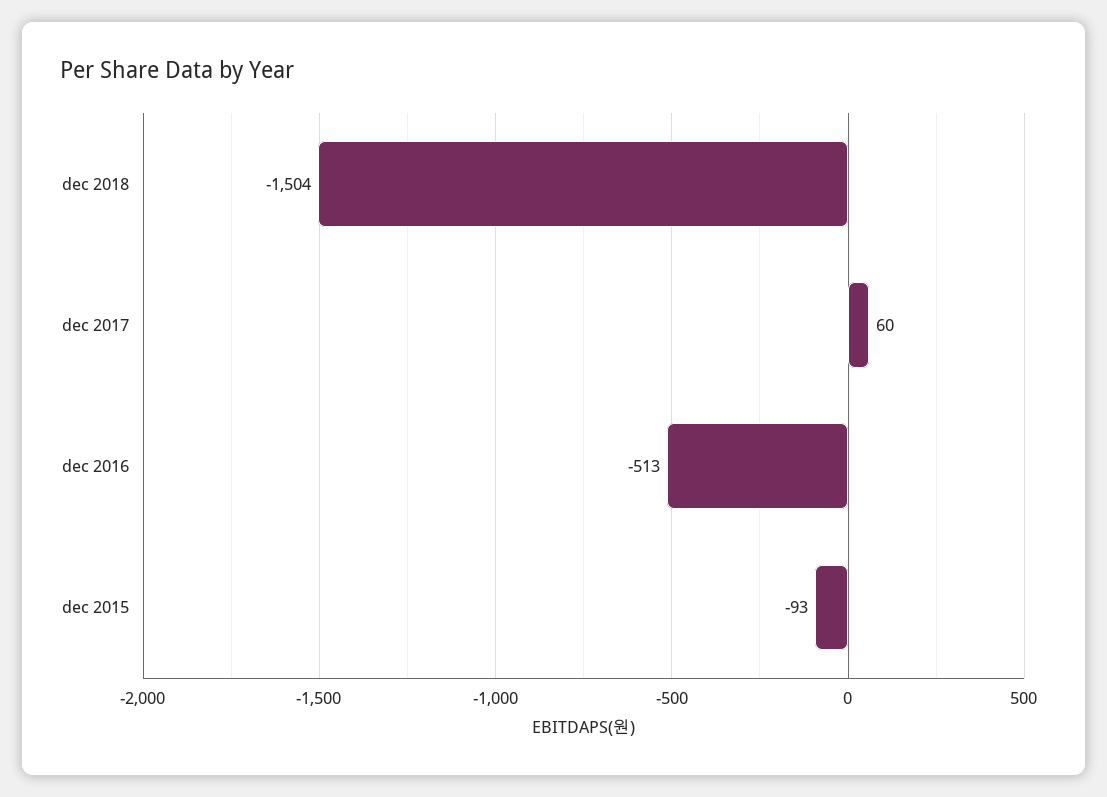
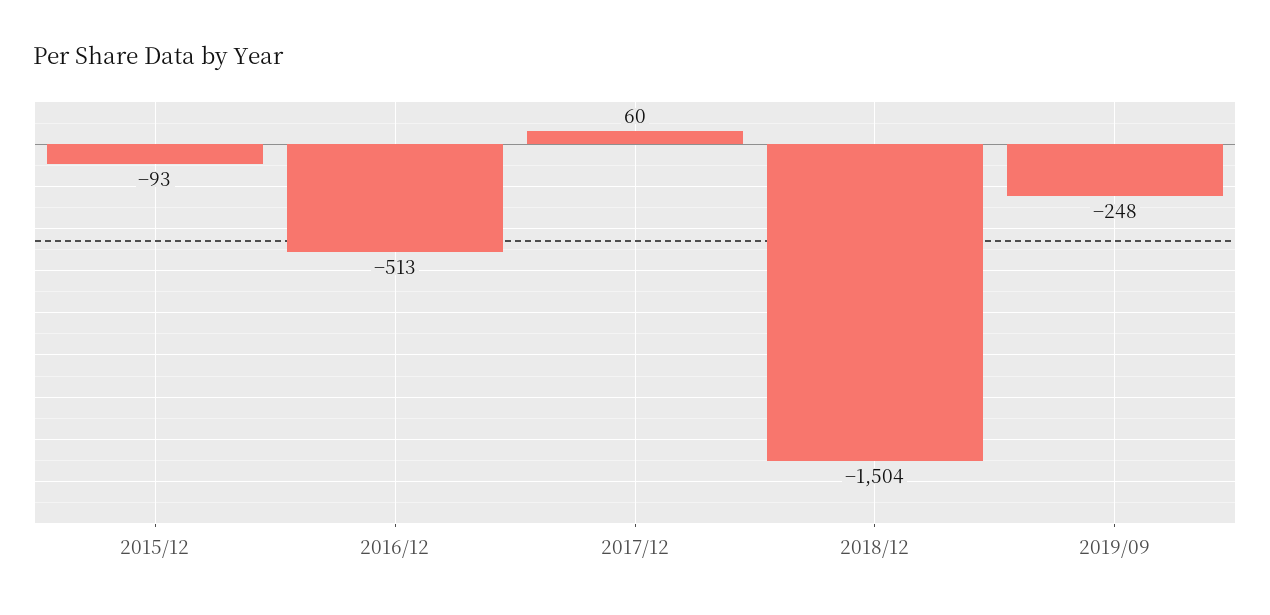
2019/09: none -> -248

